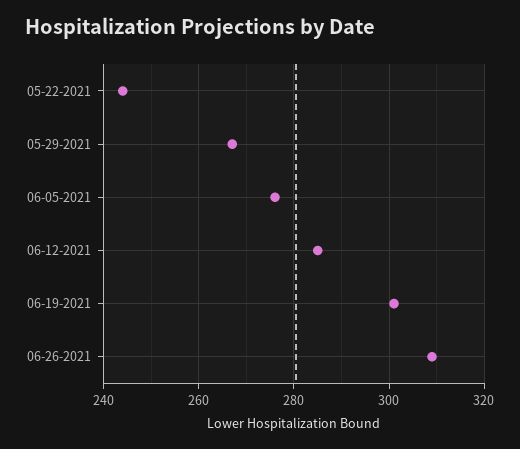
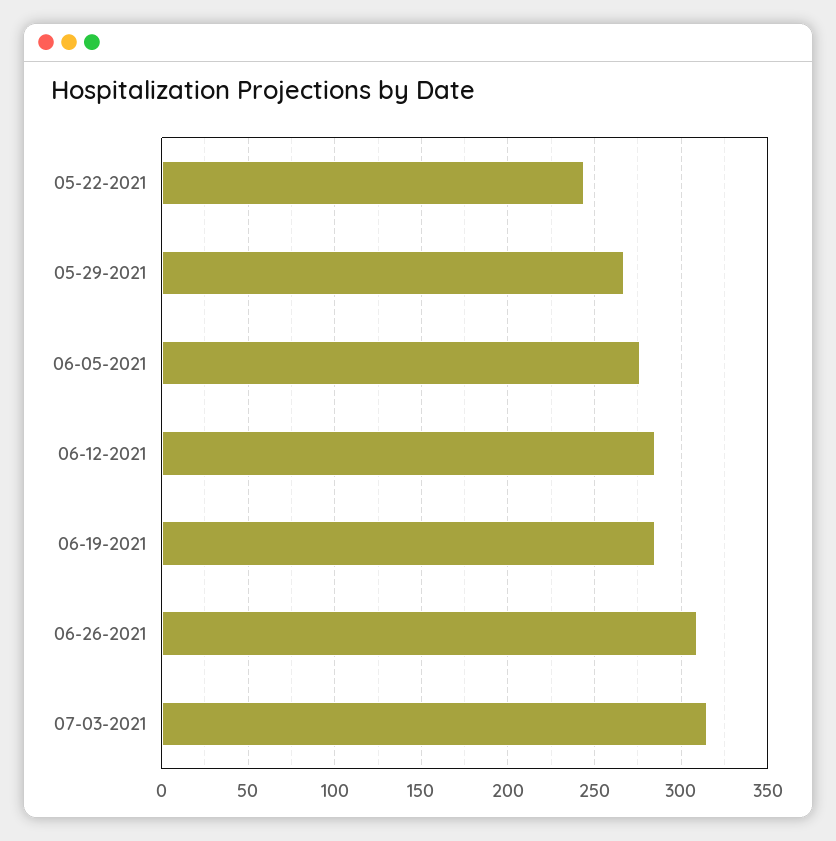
06-19-2021: 300 -> 285
07-03-2021: none -> 315

